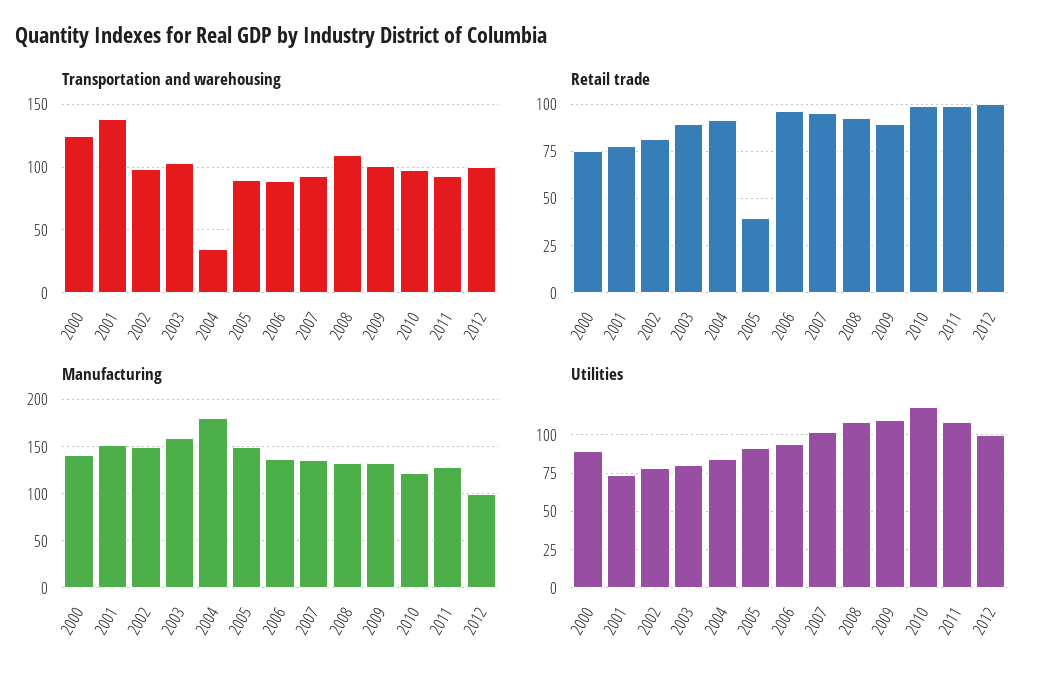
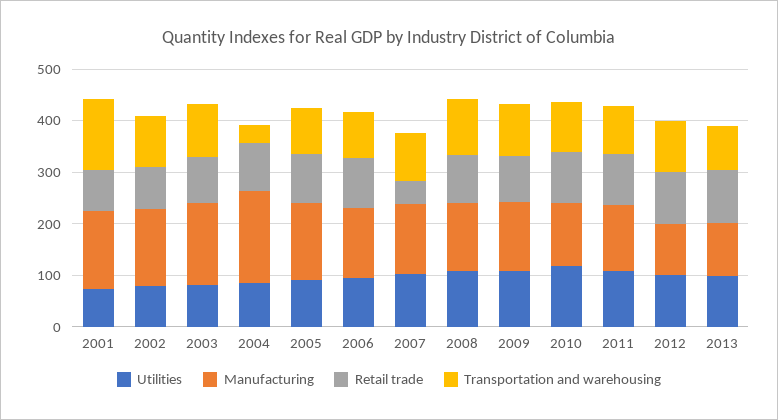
Transportation and warehousing, 2000: 125 -> none
Retail trade, 2000: 75 -> none
Retail trade, 2005: 40 -> 100
Retail trade, 2007: 95 -> 40
Manufacturing, 2000: 140 -> none
Utilities, 2000: 90 -> none
Utilities, 2013: none -> 100
Manufacturing, 2013: none -> 100
Retail trade, 2013: none -> 100
Transportation and warehousing, 2013: none -> 80

